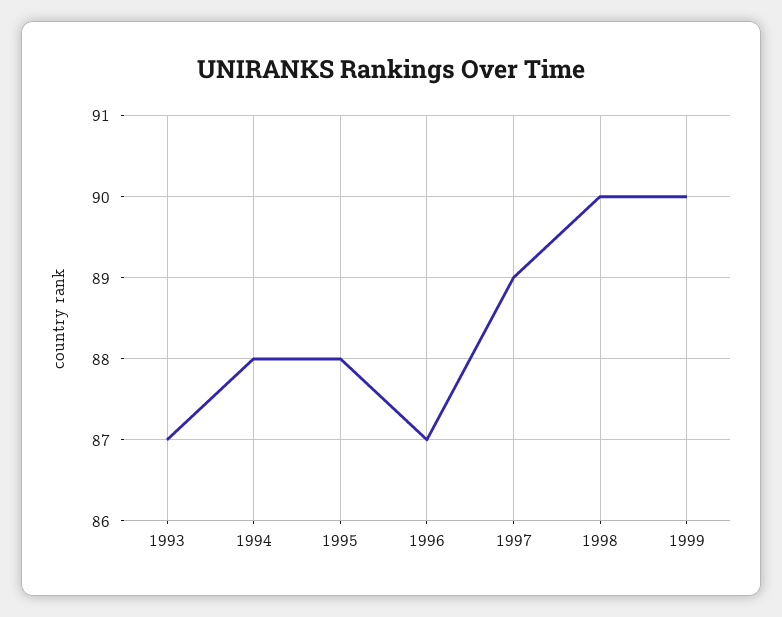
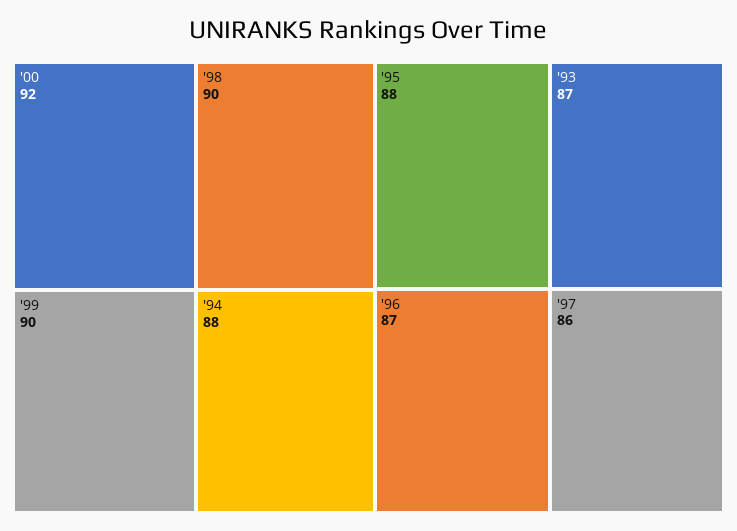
1997: 89 -> 86
'00: none -> 92

